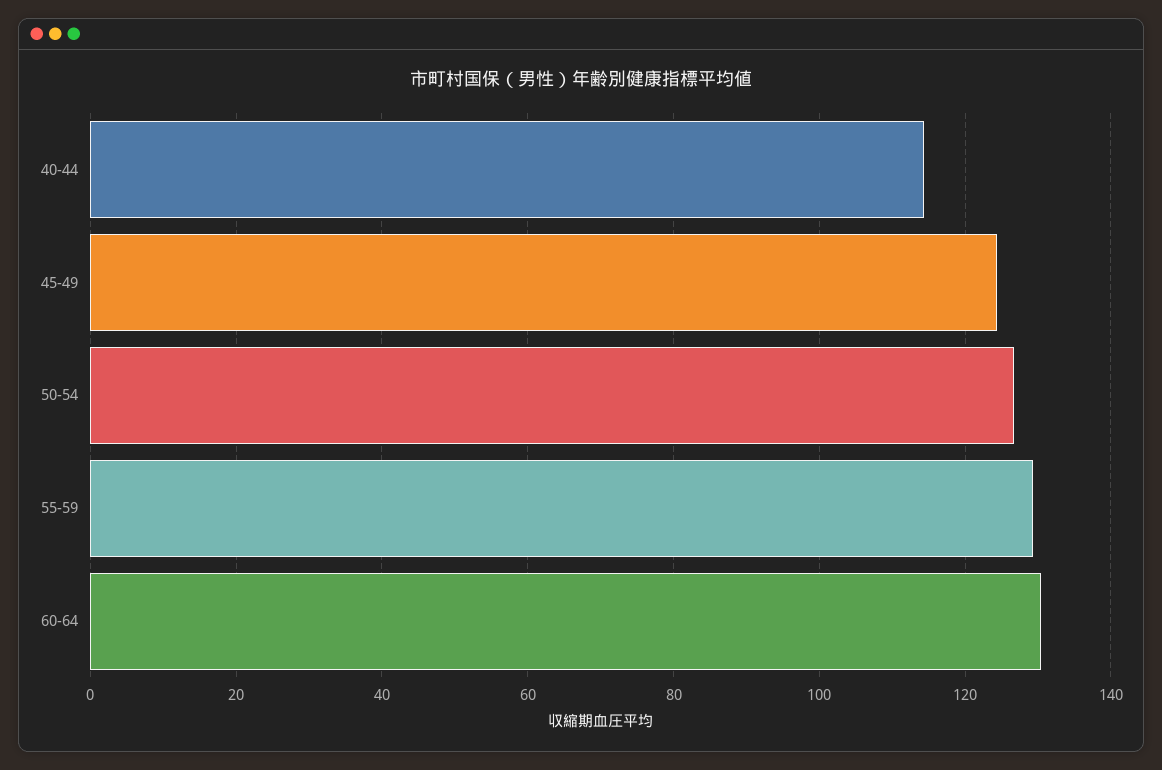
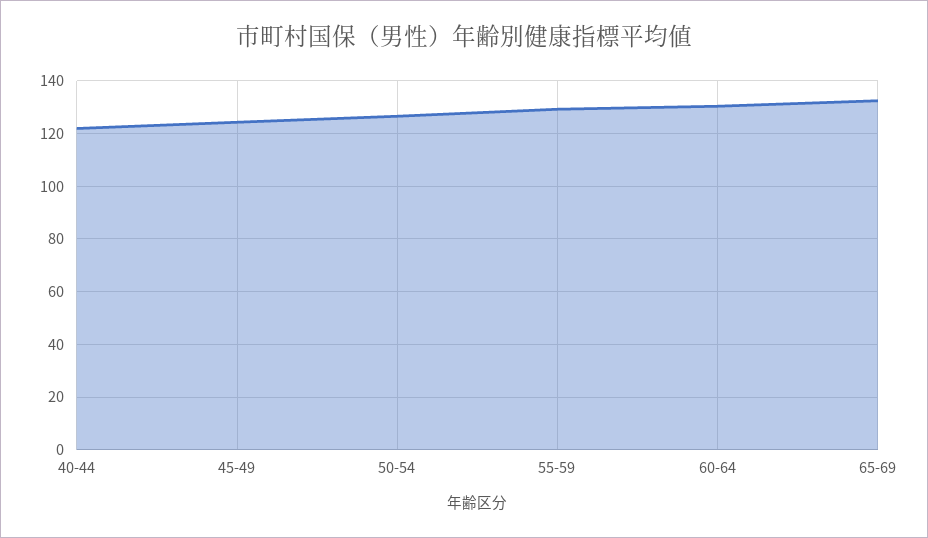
40-44: 114 -> 122.5
65-69: none -> 132.5

